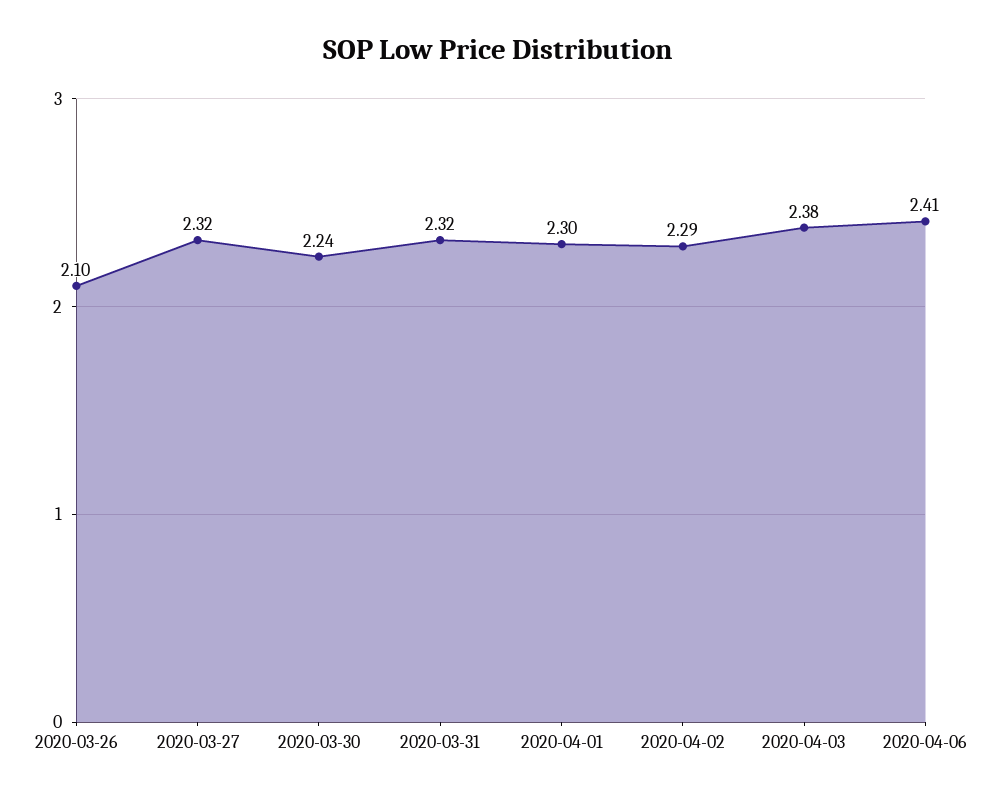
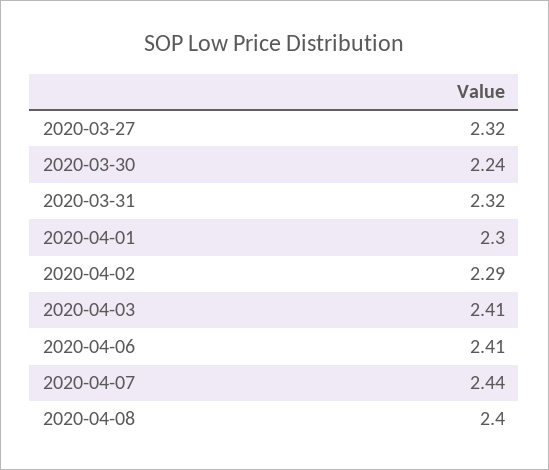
2020-03-26: 2.1 -> none
2020-04-03: 2.38 -> 2.41
2020-04-07: none -> 2.44
2020-04-08: none -> 2.4

